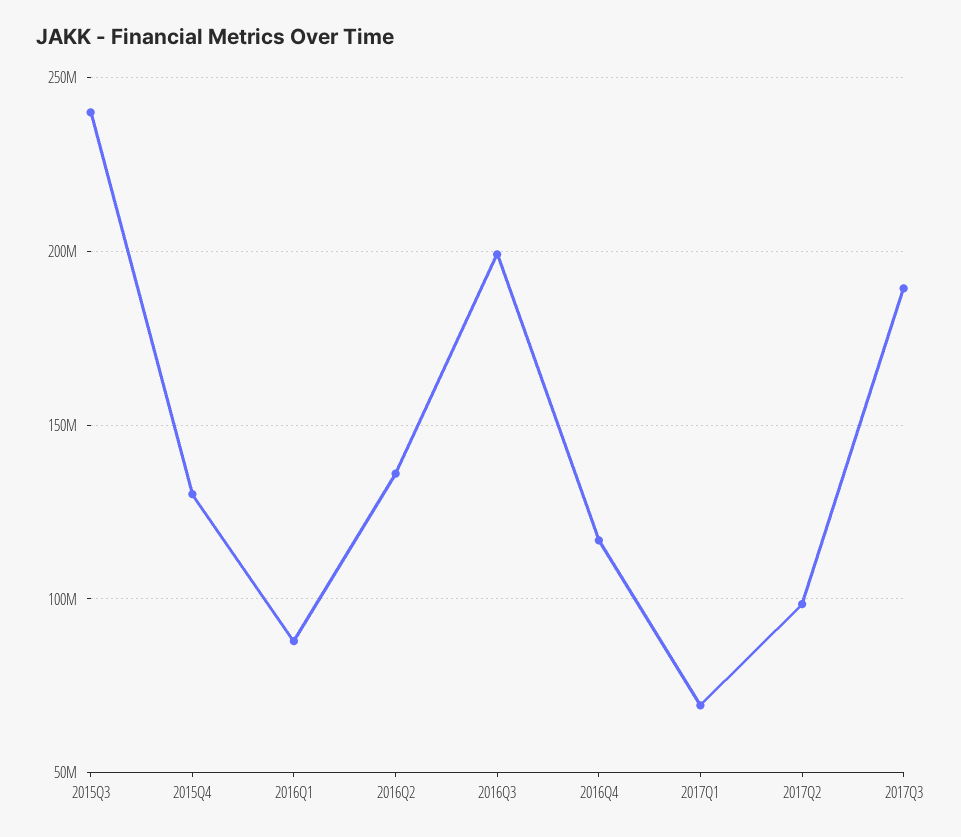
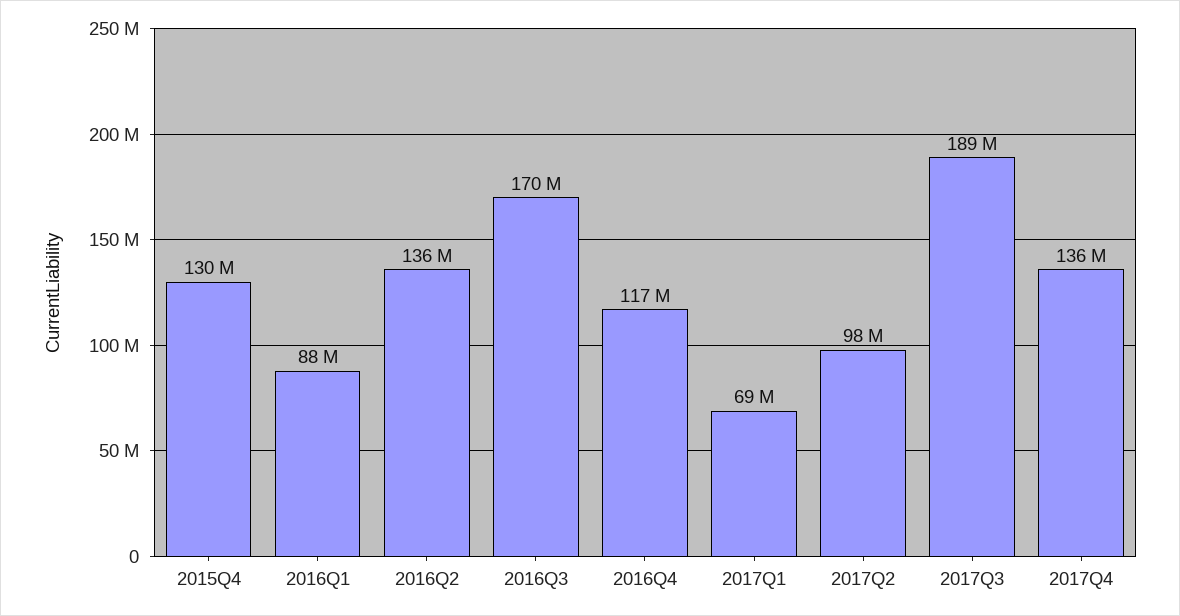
2015Q3: 240000000 -> none
2016Q3: 200000000 -> 170000000
2017Q4: none -> 136000000

